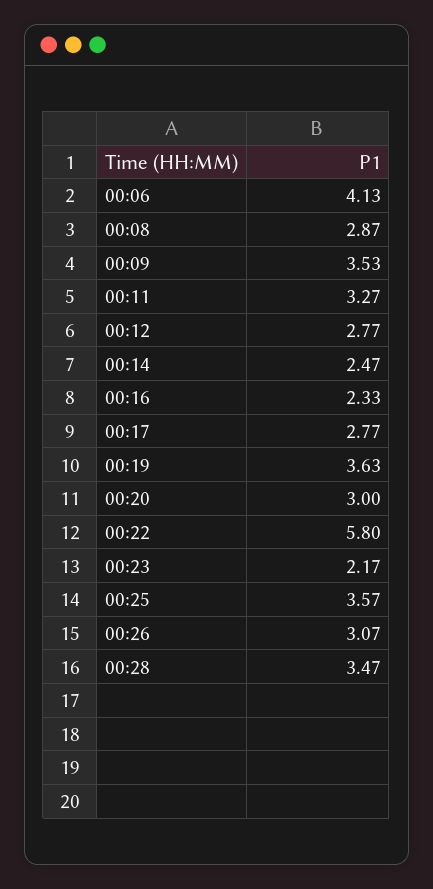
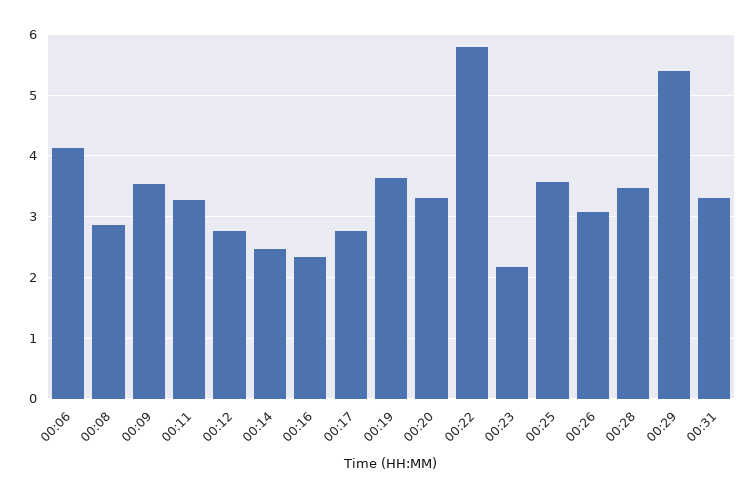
00:20: 3 -> 3.3
00:29: none -> 5.4
00:31: none -> 3.3

